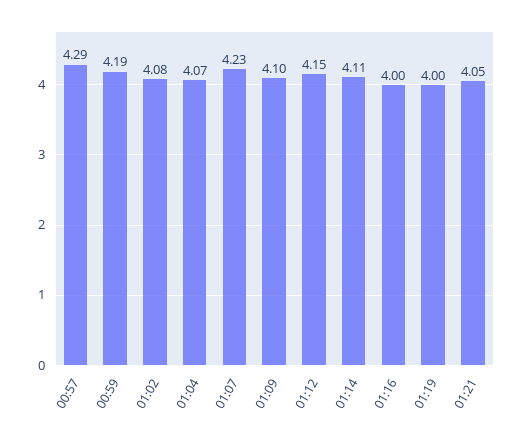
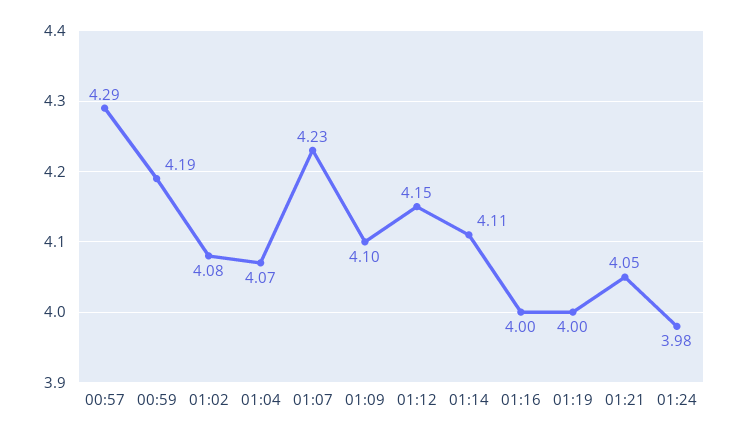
01:24: none -> 3.98

